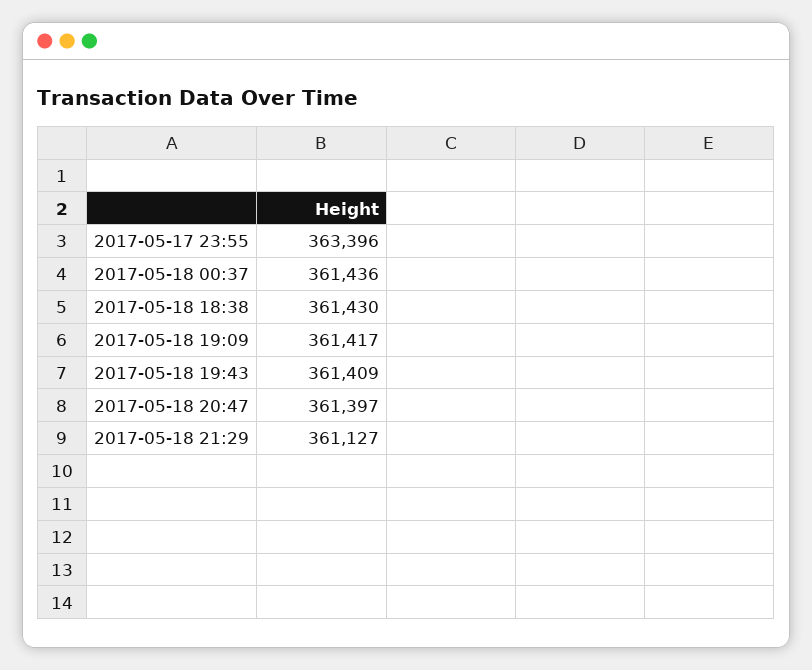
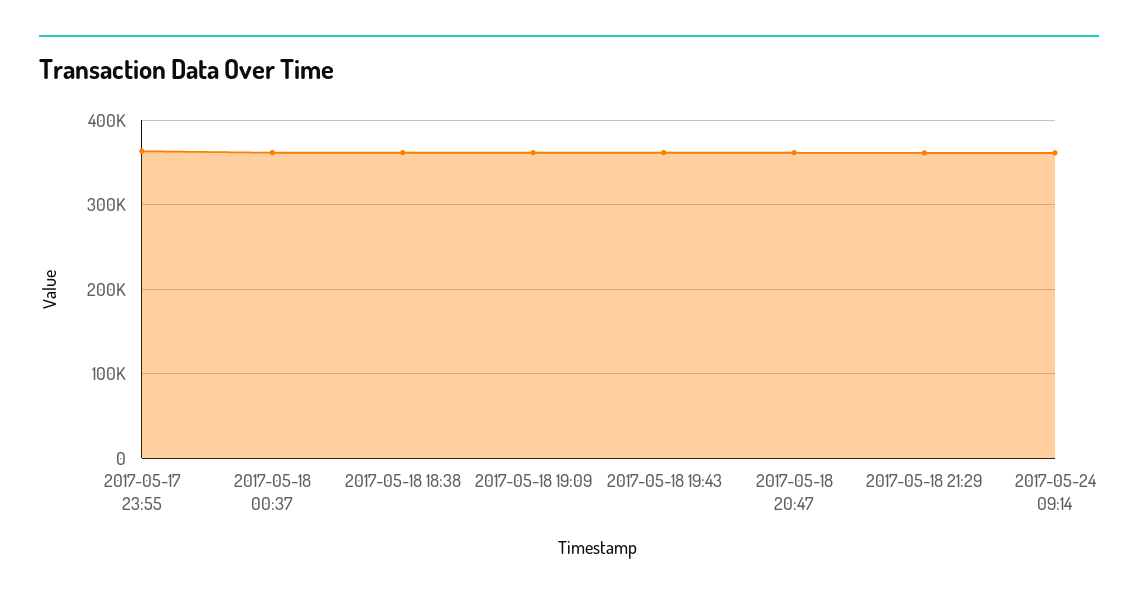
2017-05-24 09:14: none -> 360000

